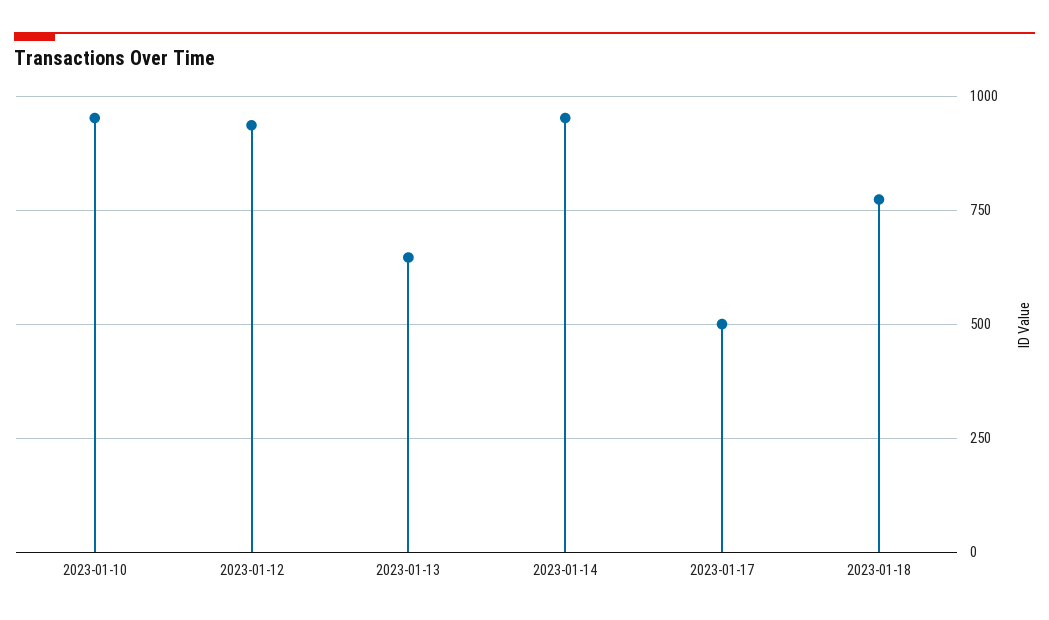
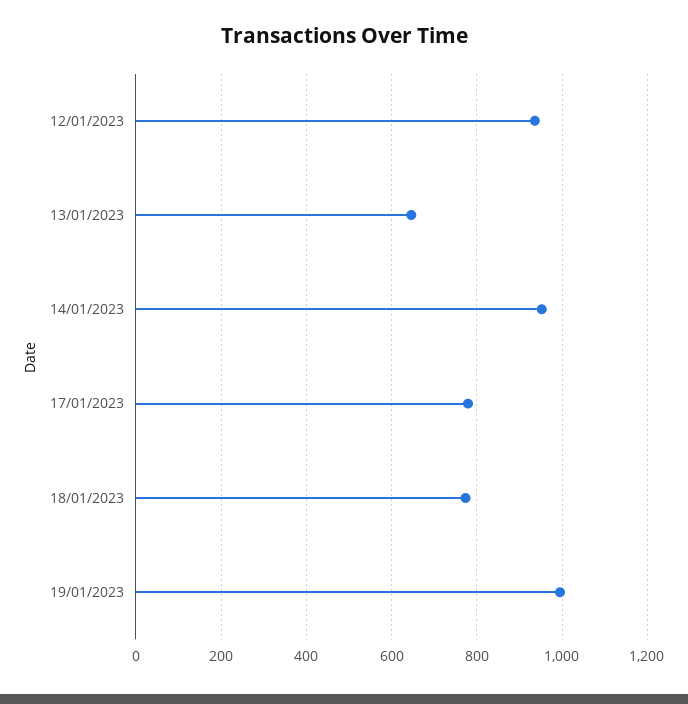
2023-01-10: 950 -> none
2023-01-17: 500 -> 780
19/01/2023: none -> 1000

